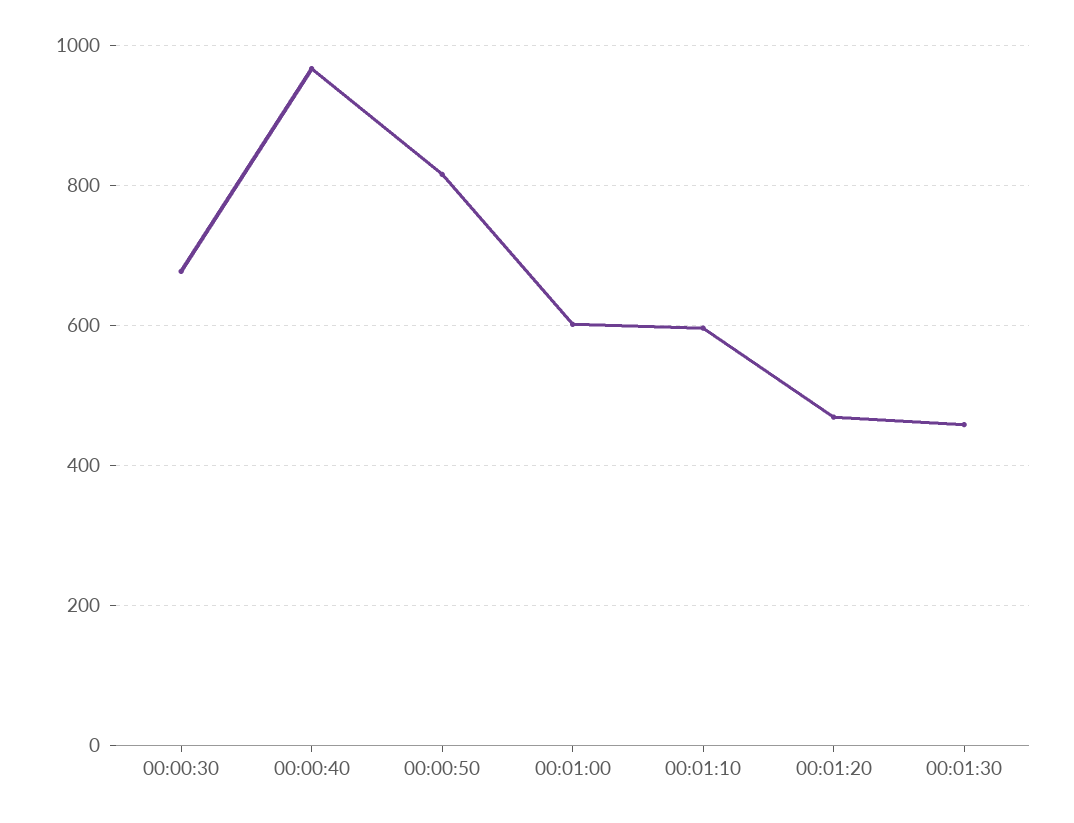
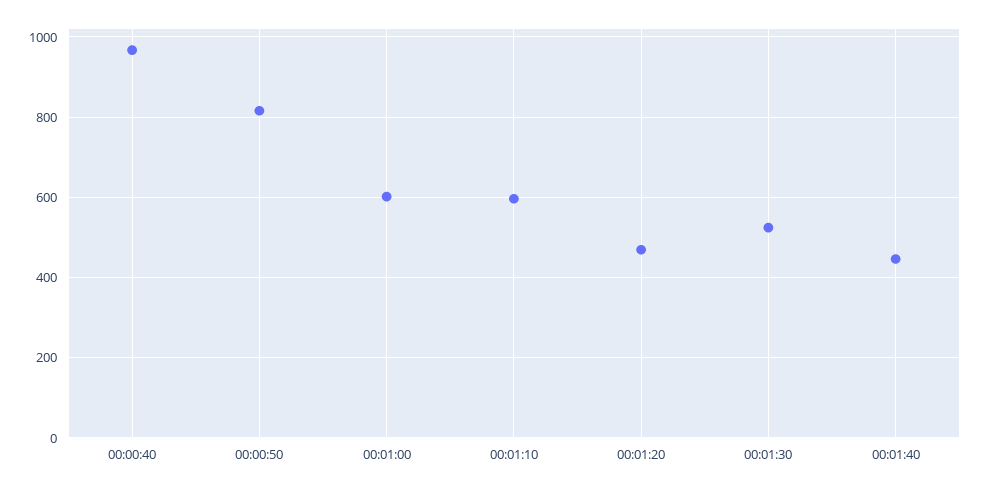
00:00:30: 680 -> none
00:01:30: 460 -> 520
00:01:40: none -> 440

